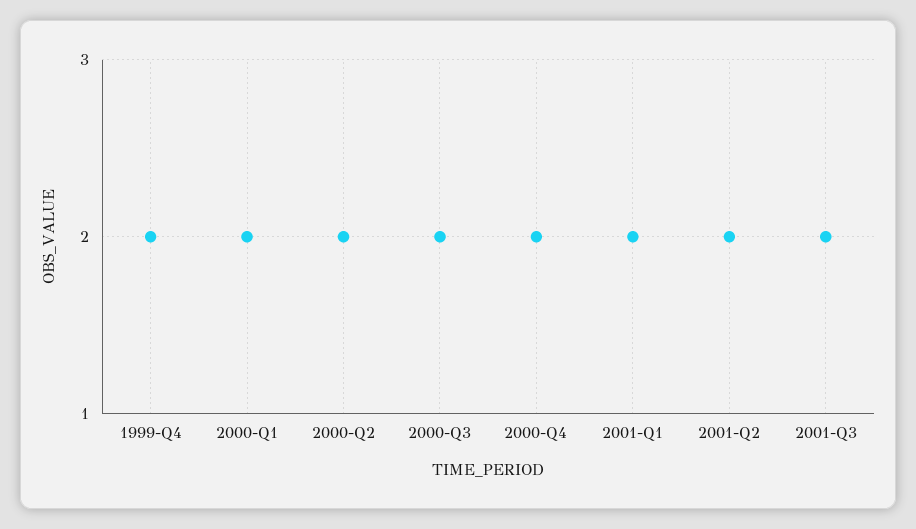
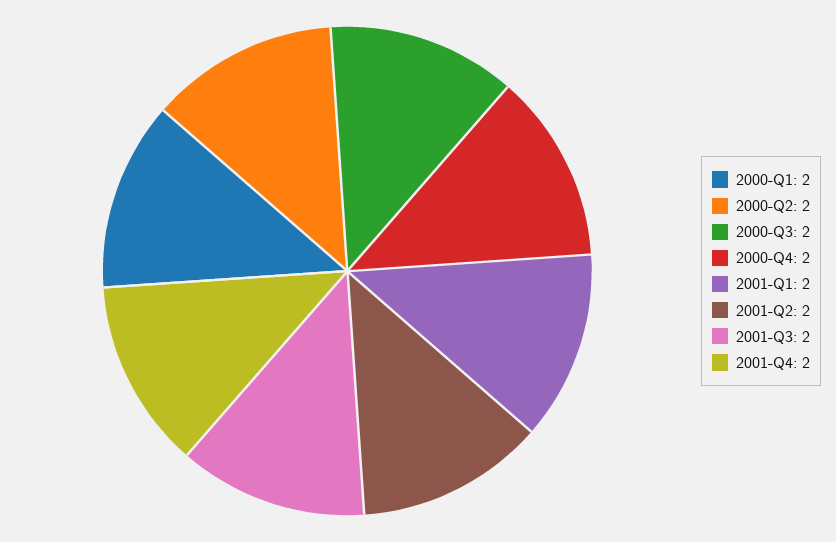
1999-Q4: 2 -> none
2001-Q4: none -> 2

